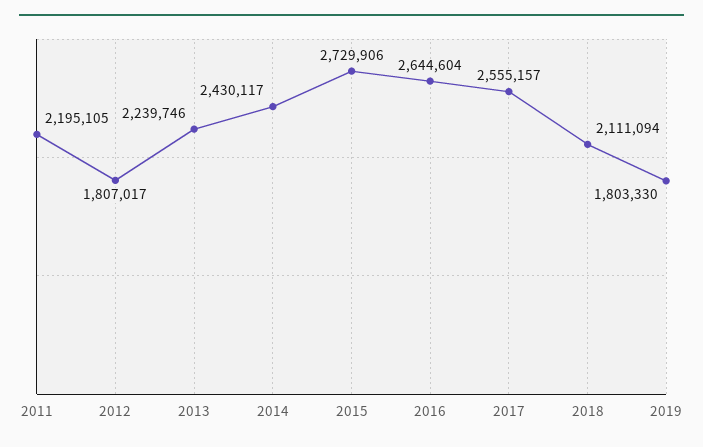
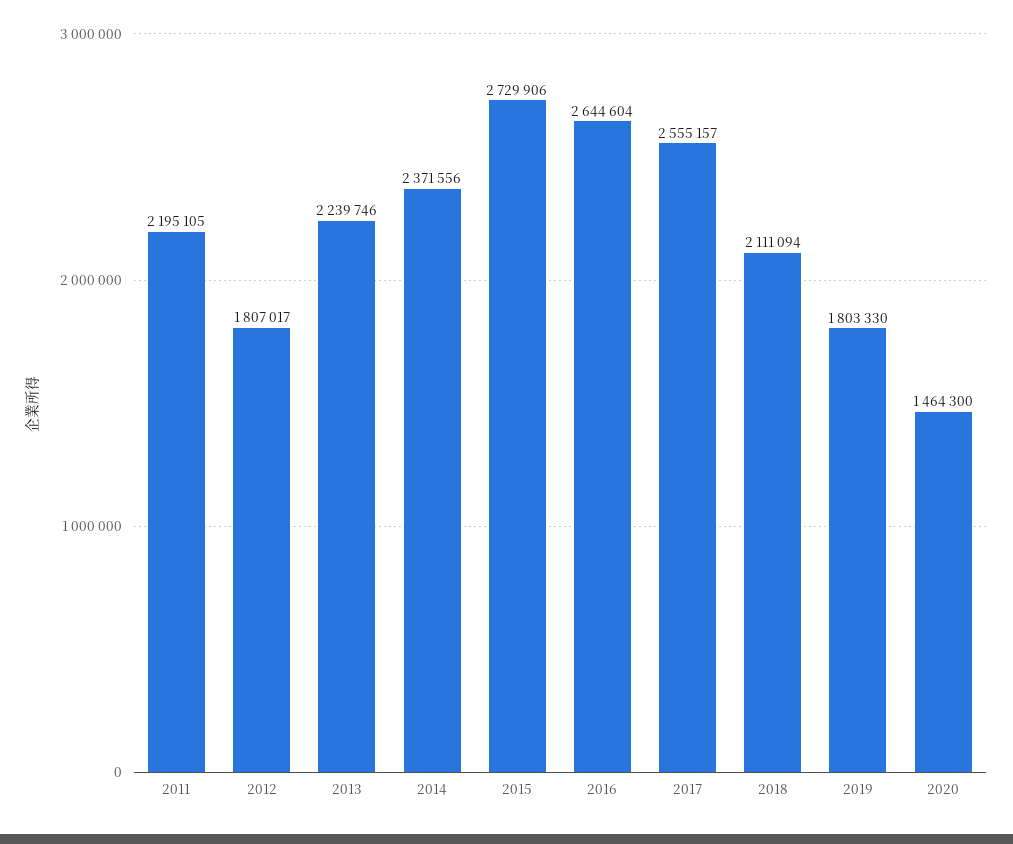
2014: 2430117 -> 2371556
2020: none -> 1464300

